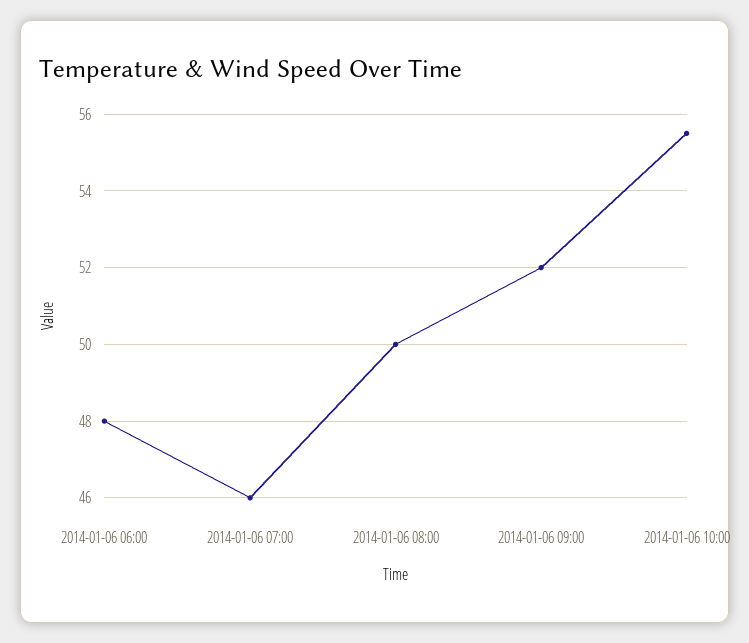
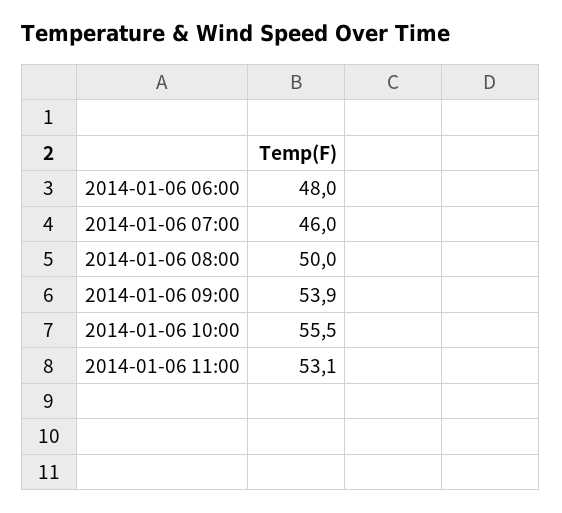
2014-01-06 09:00: 52 -> 53.9
2014-01-06 11:00: none -> 53.1

